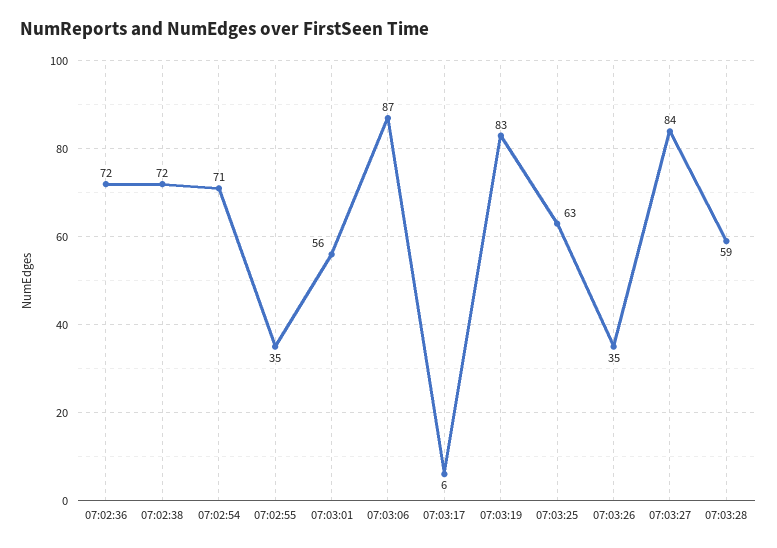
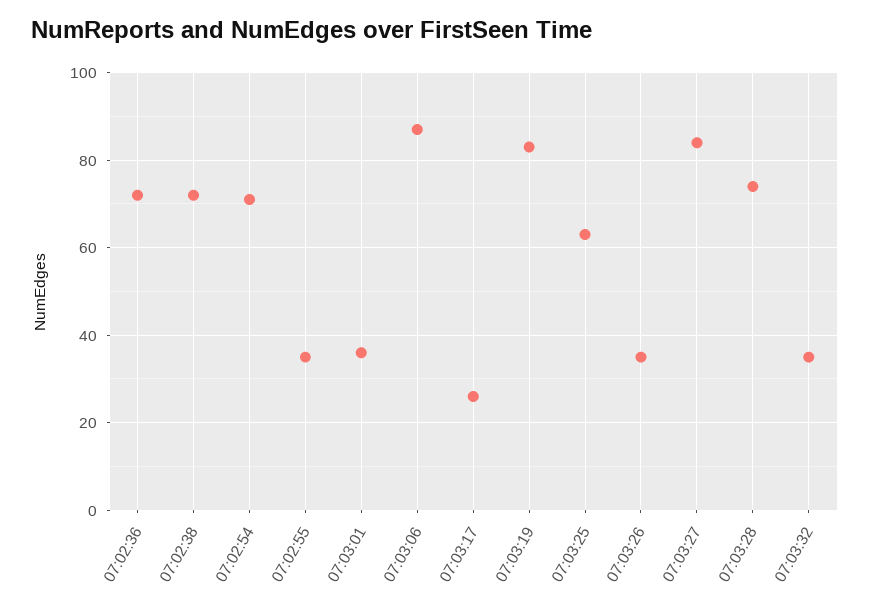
07:03:01: 56 -> 35
07:03:17: 6 -> 25
07:03:28: 59 -> 75
07:03:32: none -> 35

